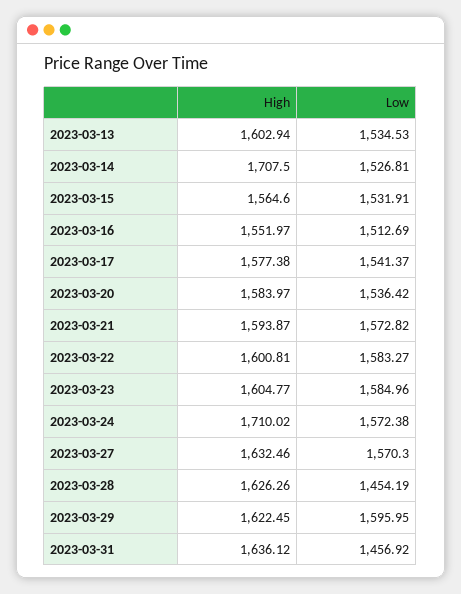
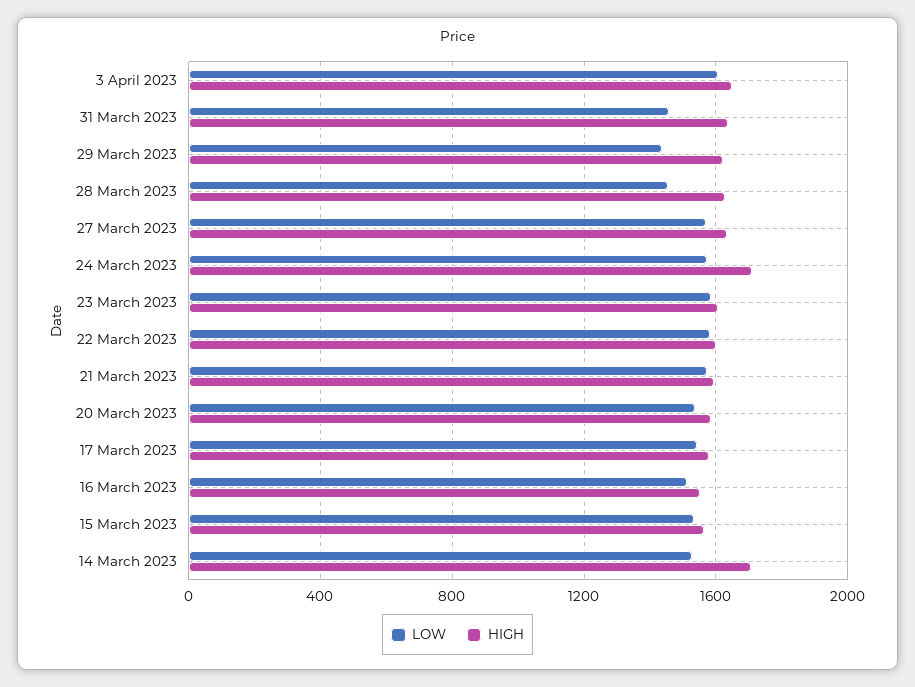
High, 2023-03-13: 1602.94 -> none
Low, 2023-03-13: 1534.53 -> none
Low, 2023-03-29: 1595.95 -> 1450
Low, 3 April 2023: none -> 1600
High, 3 April 2023: none -> 1650

